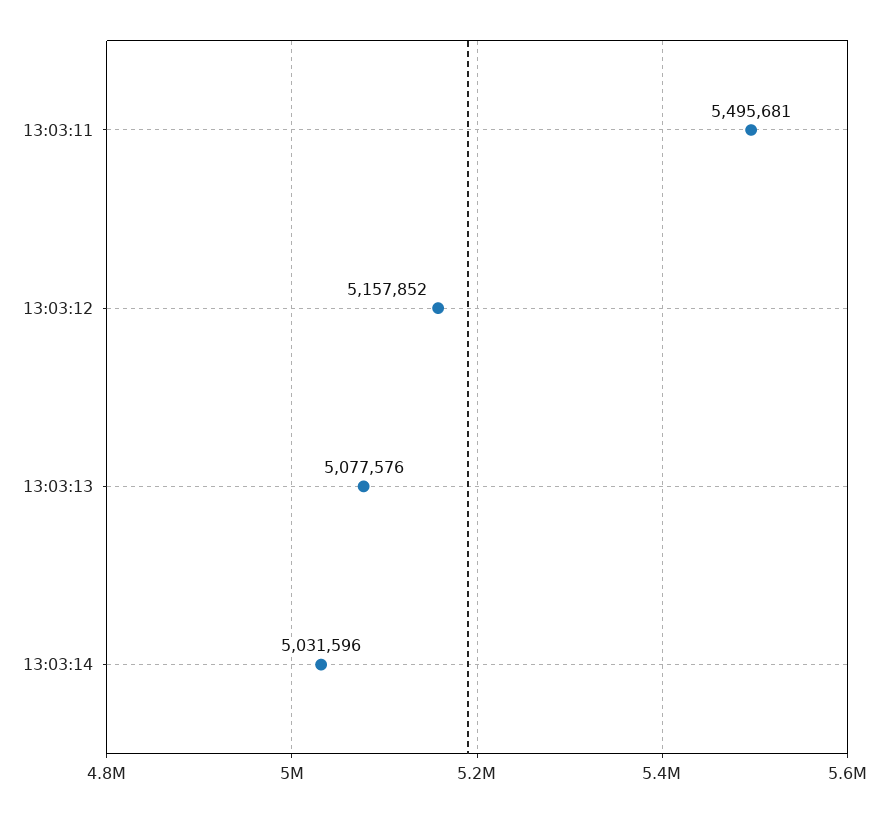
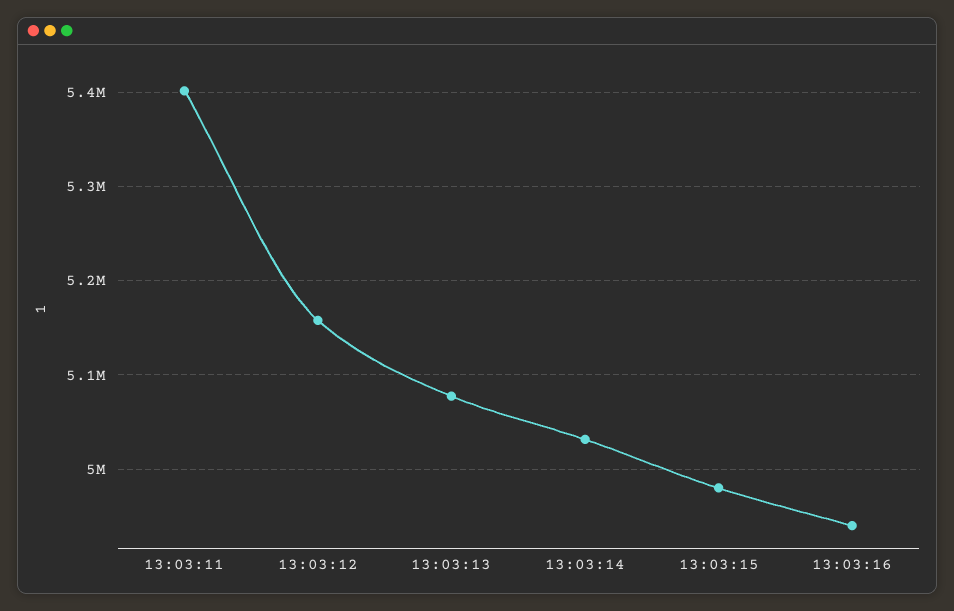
13:03:11: 5495681 -> 5400000
13:03:15: none -> 4980000
13:03:16: none -> 4940000

